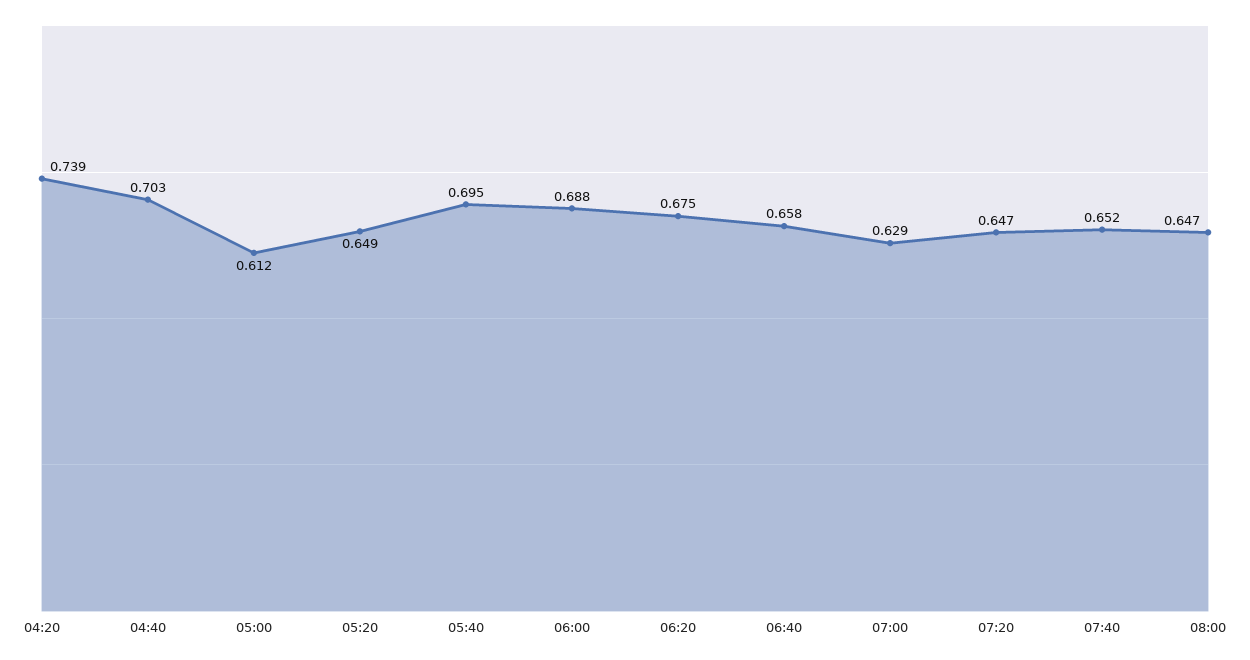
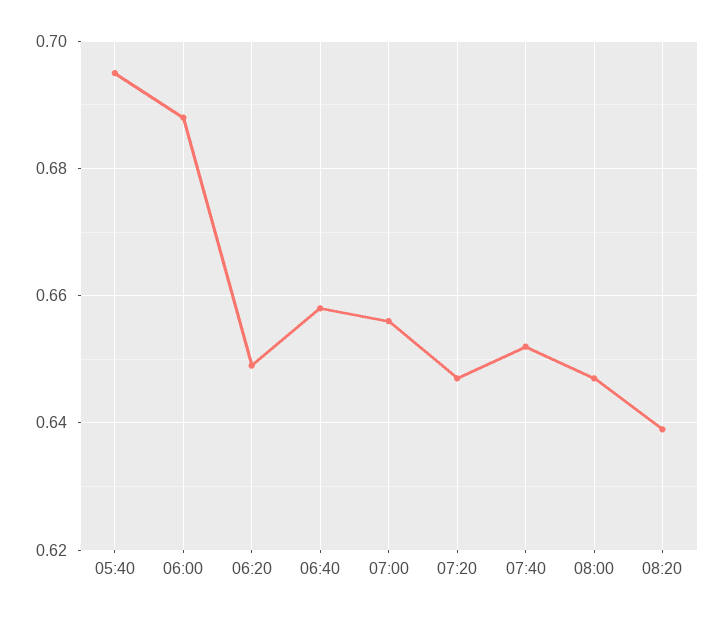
04:20: 0.739 -> none
04:40: 0.703 -> none
05:00: 0.612 -> none
05:20: 0.649 -> none
06:20: 0.675 -> 0.65
07:00: 0.629 -> 0.655
08:20: none -> 0.64

